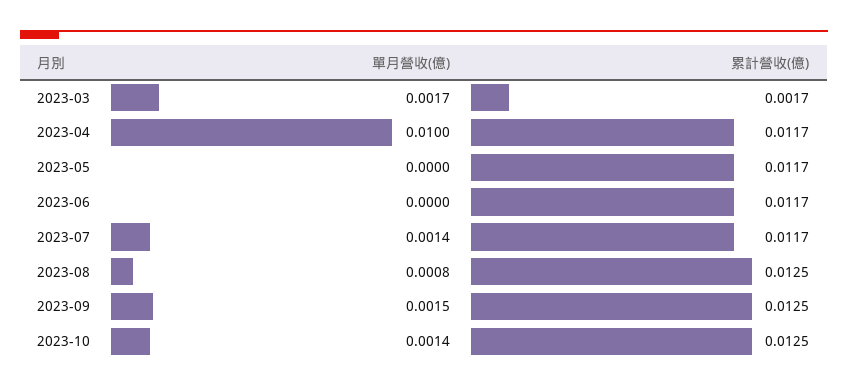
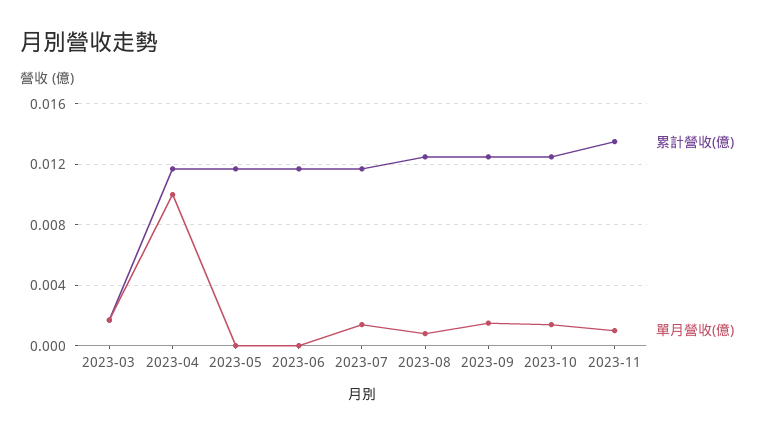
累計營收(億), 2023-11: none -> 0.0135
單月營收(億), 2023-11: none -> 0.001

